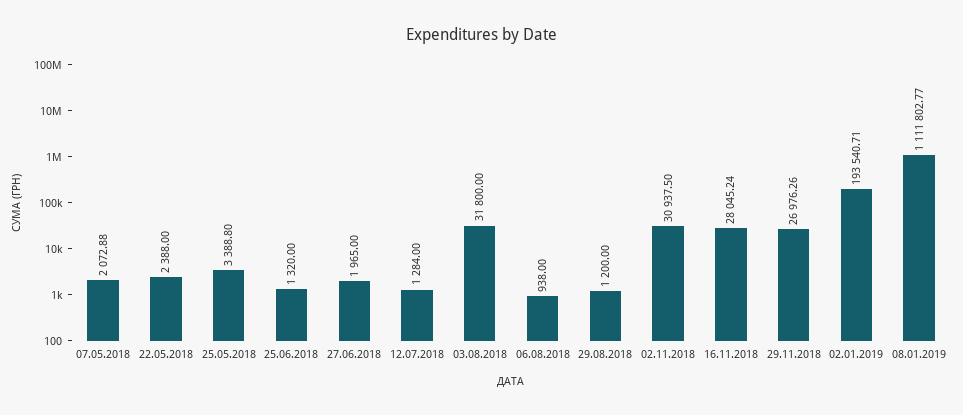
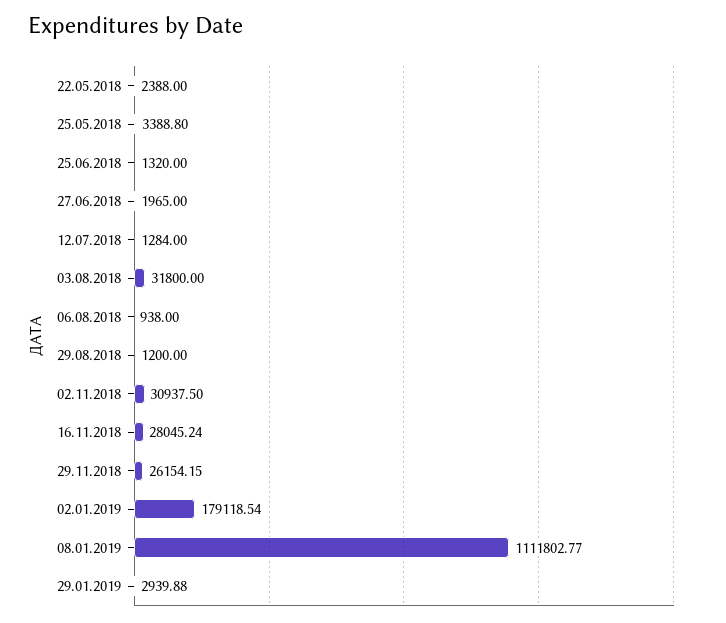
07.05.2018: 2072.88 -> none
29.11.2018: 26976.26 -> 26154.15
02.01.2019: 193540.71 -> 179118.54
29.01.2019: none -> 2939.88

